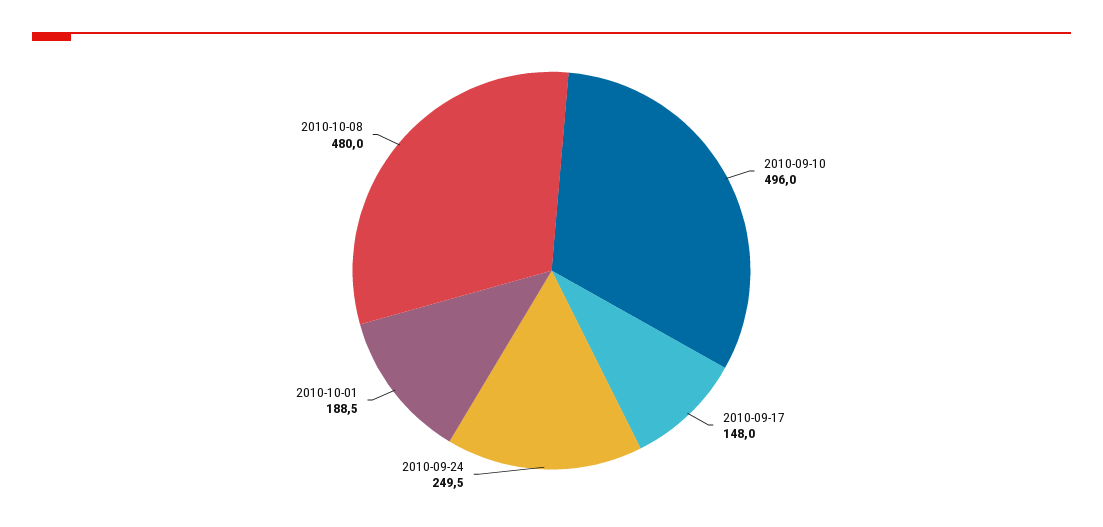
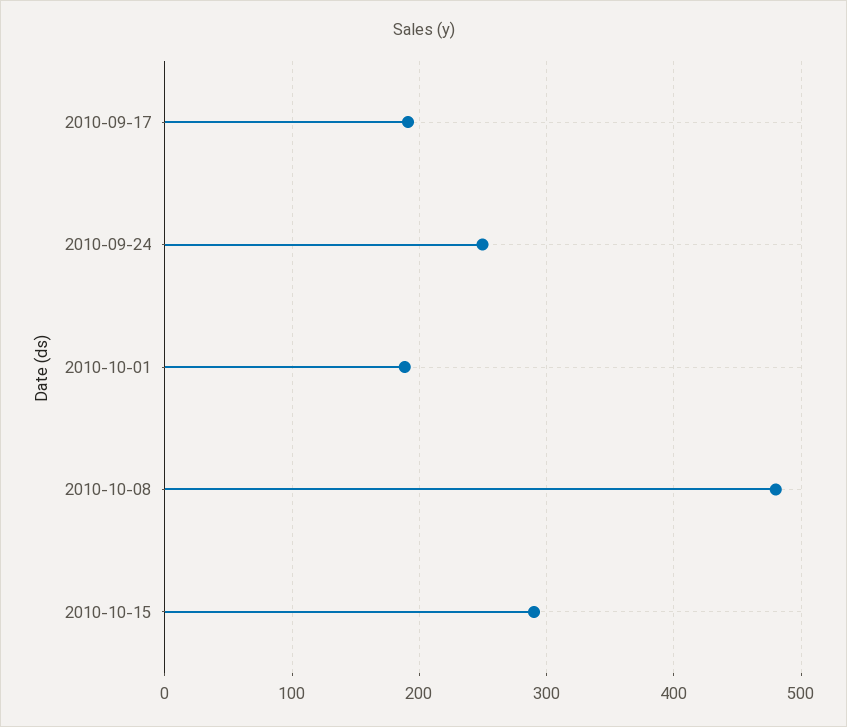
2010-09-10: 496 -> none
2010-09-17: 148 -> 190
2010-10-15: none -> 290

